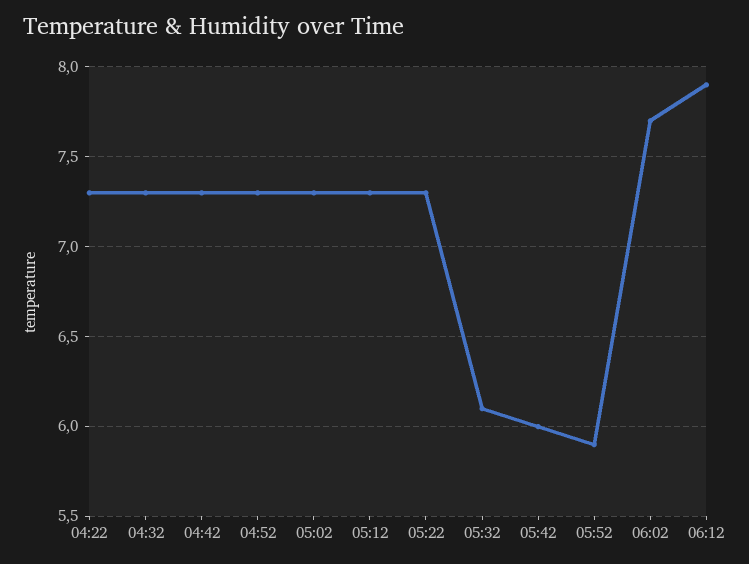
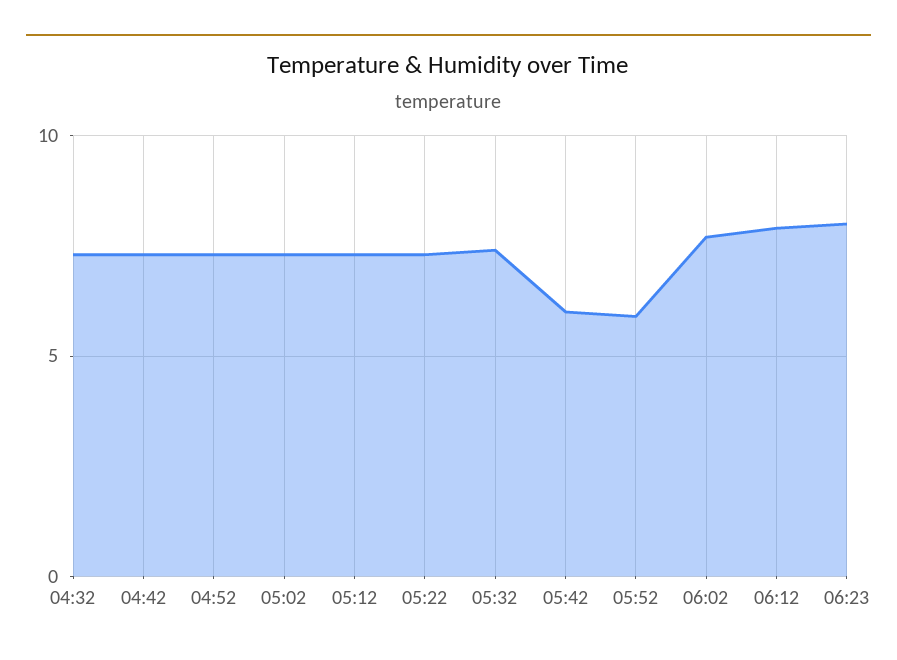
04:22: 7.3 -> none
05:32: 6.1 -> 7.5
06:23: none -> 8

